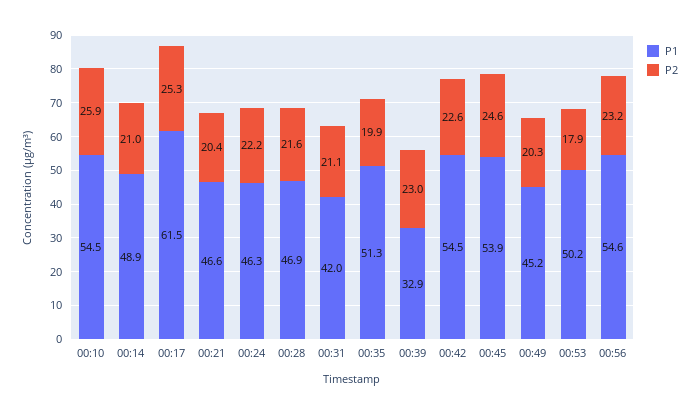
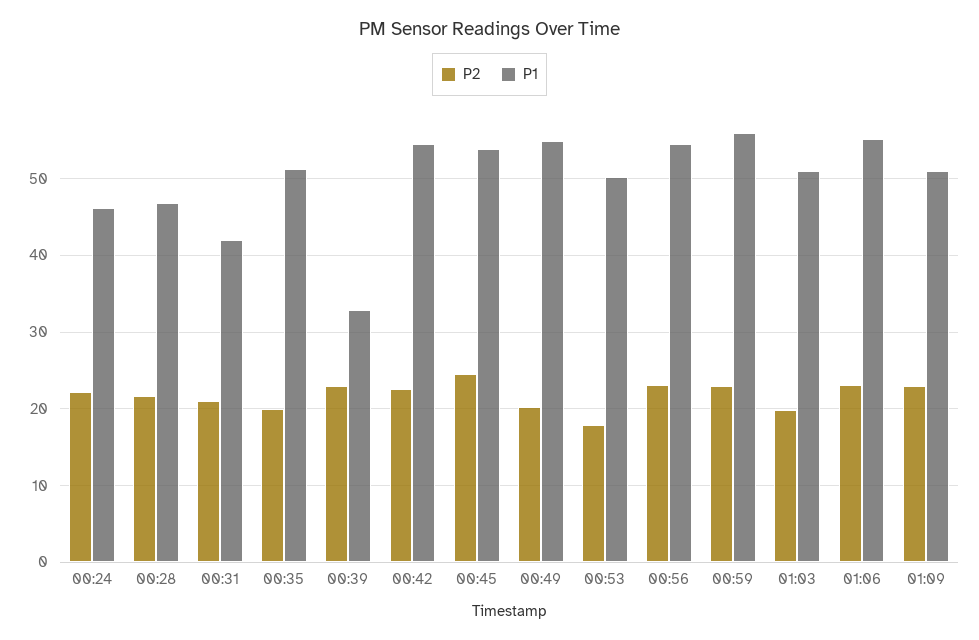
P1, 00:10: 54.5 -> none
P2, 00:10: 25.9 -> none
P1, 00:14: 48.9 -> none
P2, 00:14: 21 -> none
P1, 00:17: 61.5 -> none
P2, 00:17: 25.3 -> none
P1, 00:21: 46.6 -> none
P2, 00:21: 20.4 -> none
P1, 00:49: 45.2 -> 55
P2, 00:59: none -> 23
P1, 00:59: none -> 56
P2, 01:03: none -> 20
P1, 01:03: none -> 51
P2, 01:06: none -> 23
P1, 01:06: none -> 55
P2, 01:09: none -> 23
P1, 01:09: none -> 51

